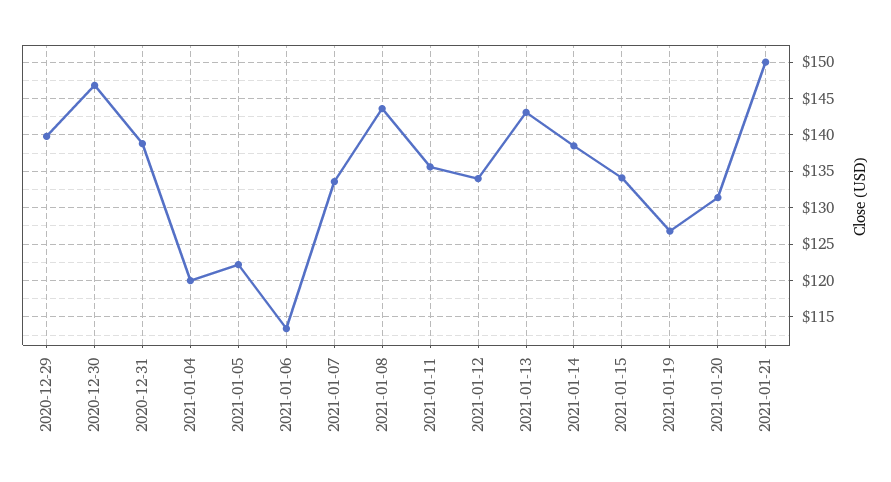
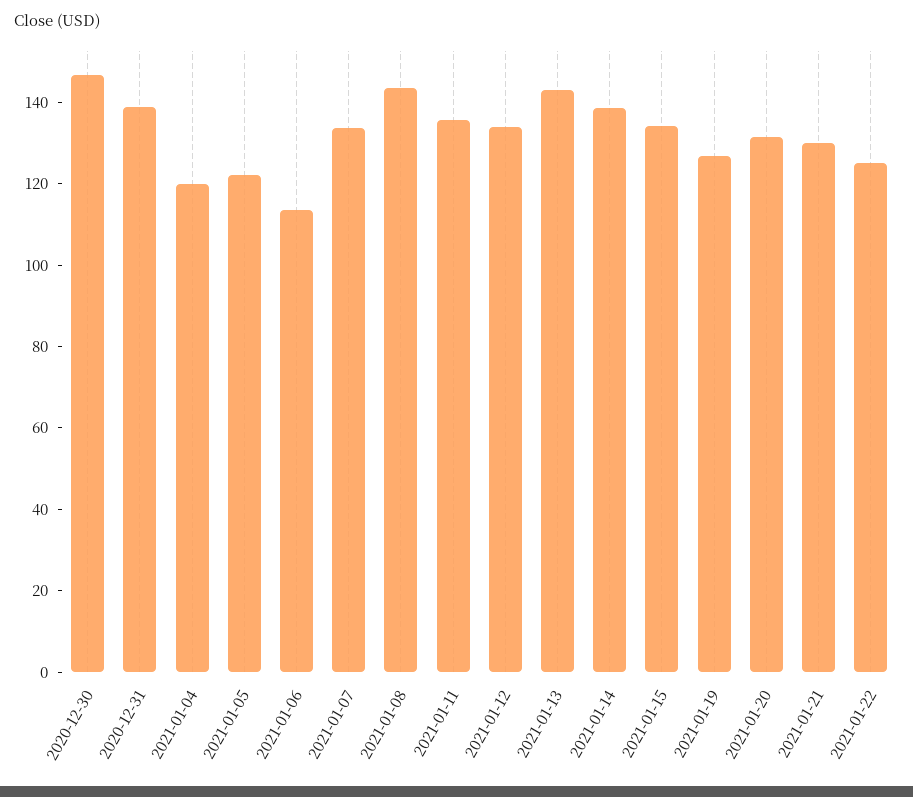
2020-12-29: 140 -> none
2021-01-21: 150 -> 130
2021-01-22: none -> 125

